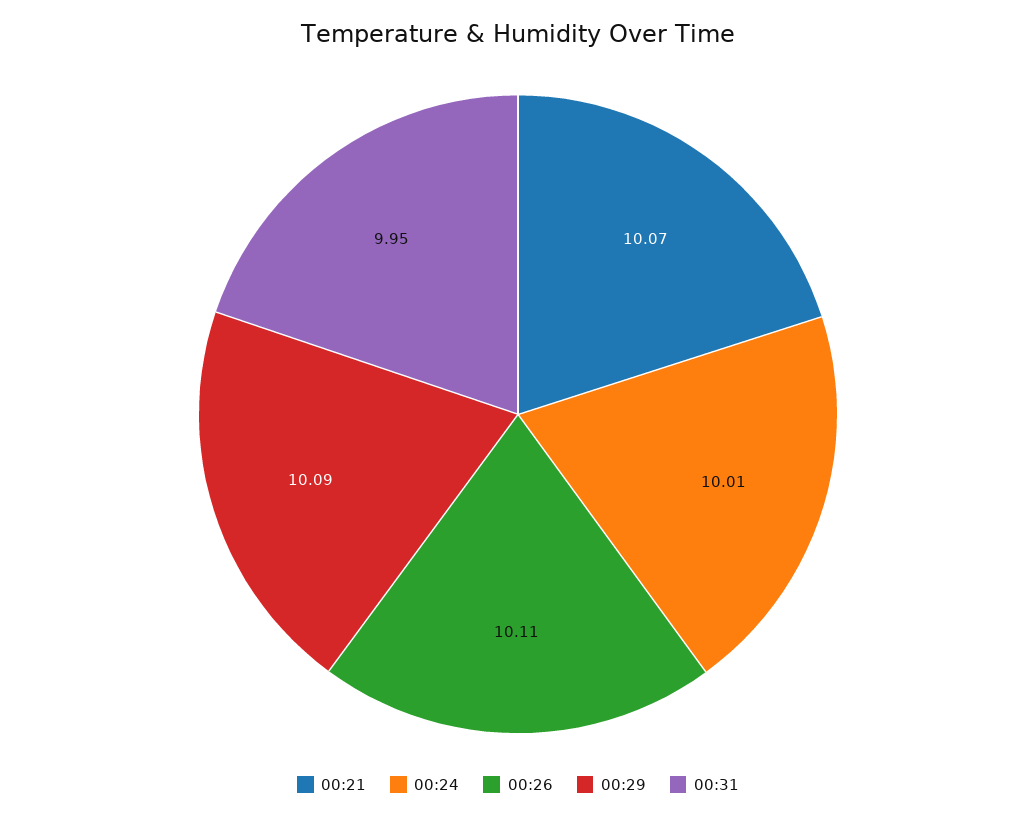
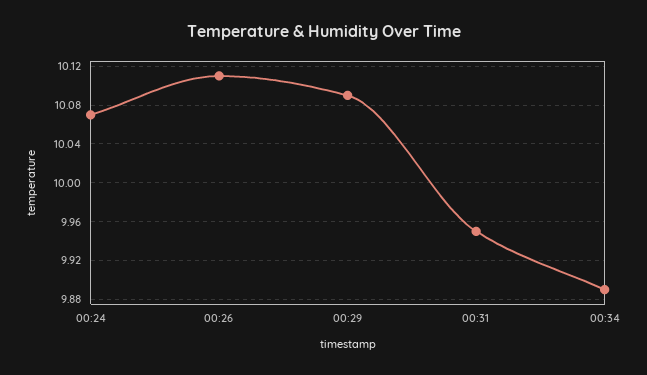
00:21: 10.07 -> none
00:24: 10.01 -> 10.07
00:34: none -> 9.89

